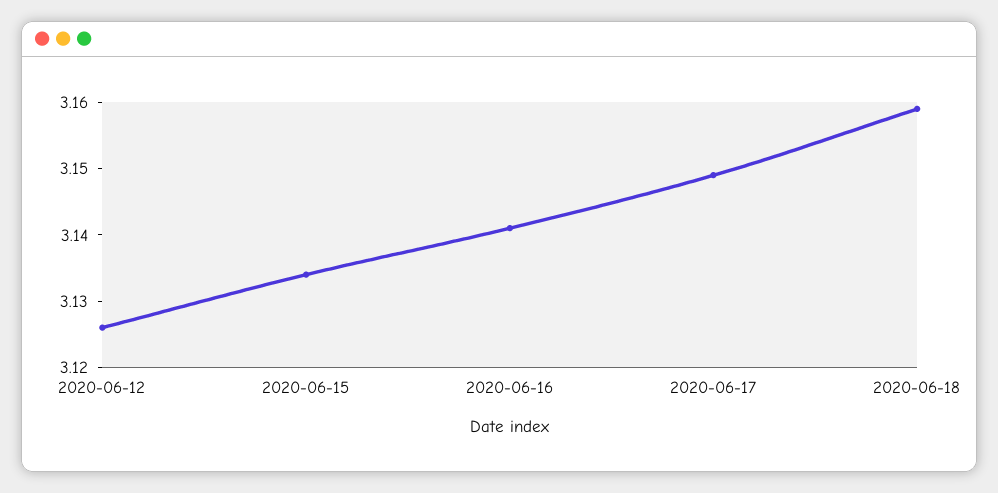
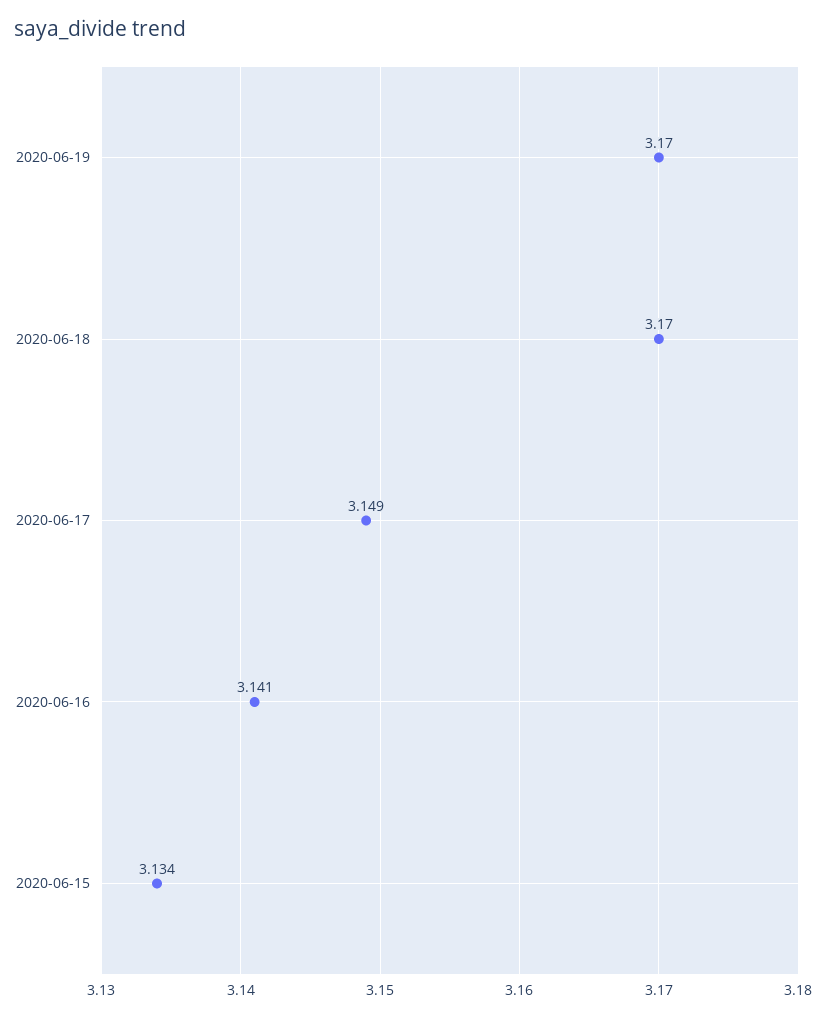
2020-06-12: 3.125 -> none
2020-06-18: 3.16 -> 3.17
2020-06-19: none -> 3.17

